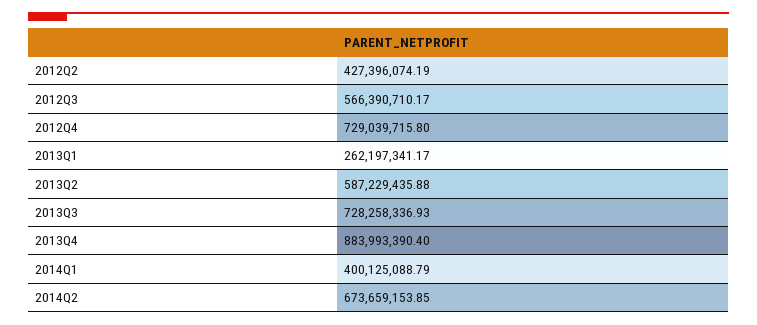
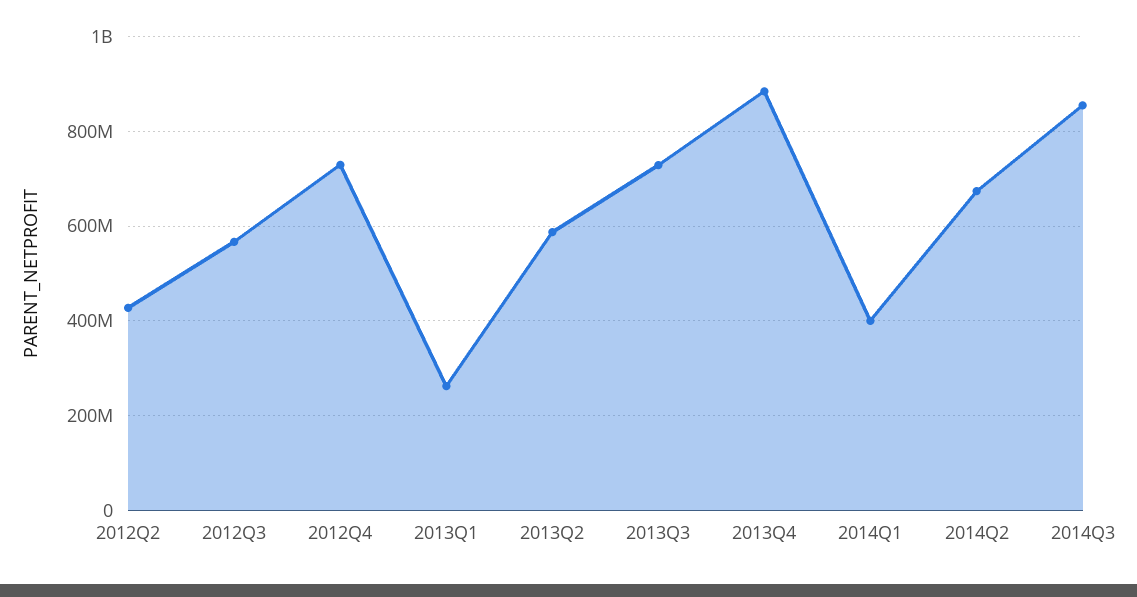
2014Q3: none -> 860000000

